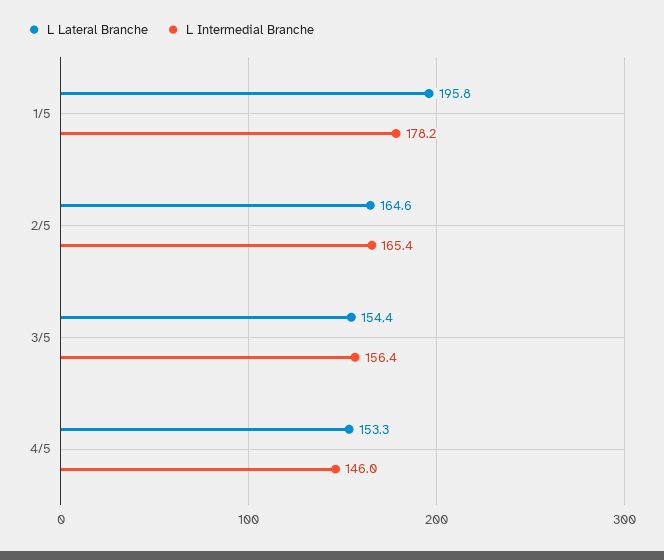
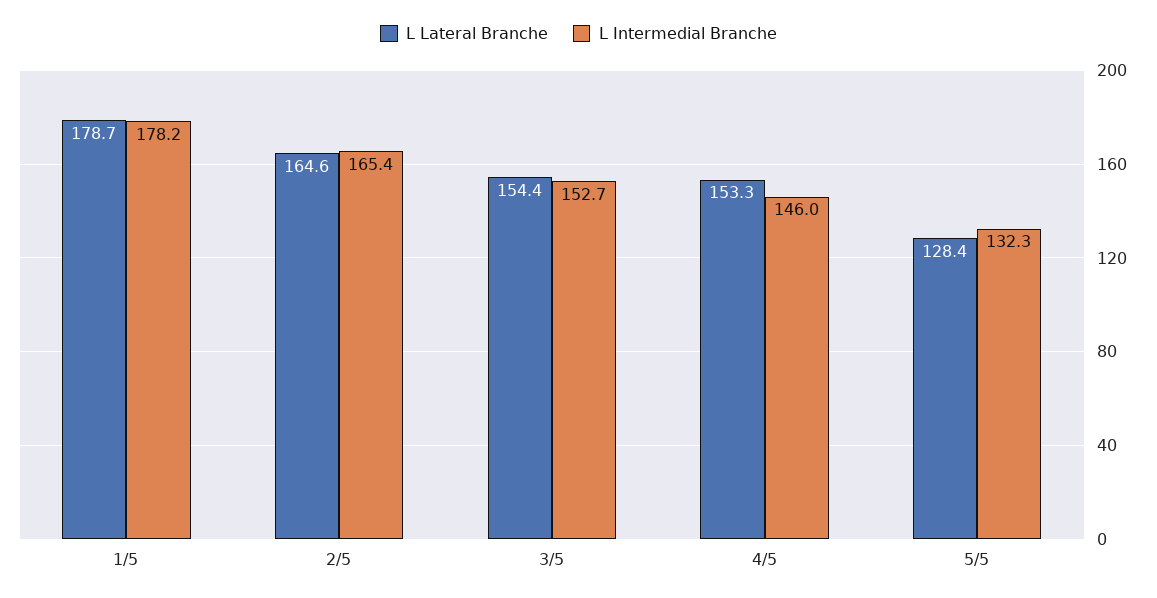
L Lateral Branche, 1/5: 195.8 -> 178.7
L Intermedial Branche, 3/5: 156.4 -> 152.7
L Lateral Branche, 5/5: none -> 128.4
L Intermedial Branche, 5/5: none -> 132.3

